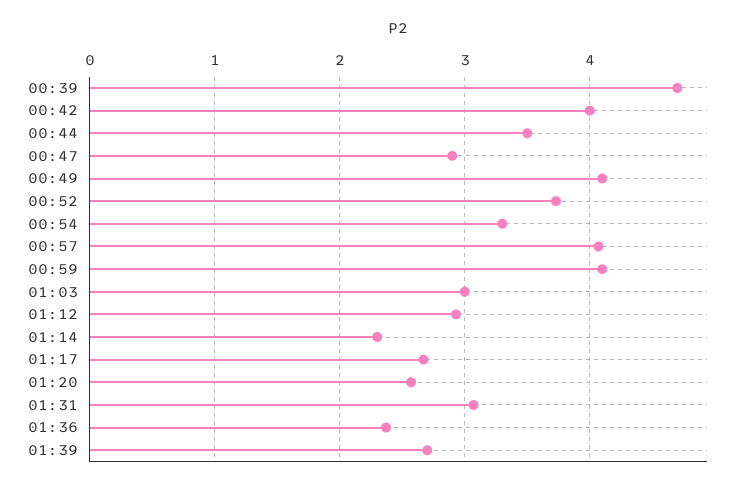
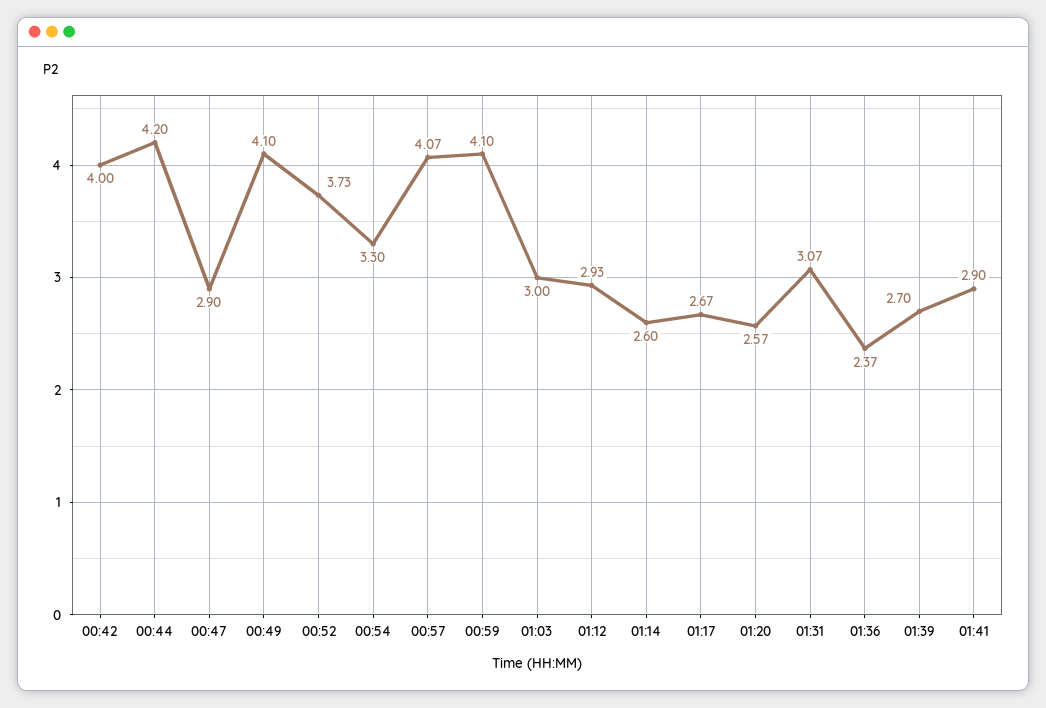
00:39: 4.7 -> none
00:44: 3.5 -> 4.2
01:14: 2.3 -> 2.6
01:41: none -> 2.9

